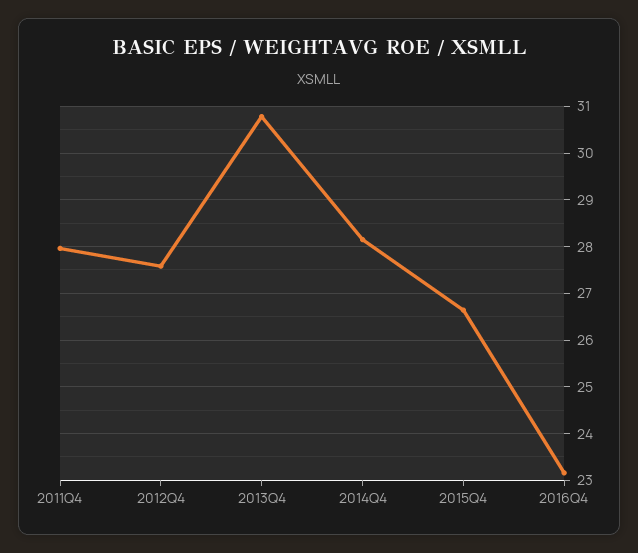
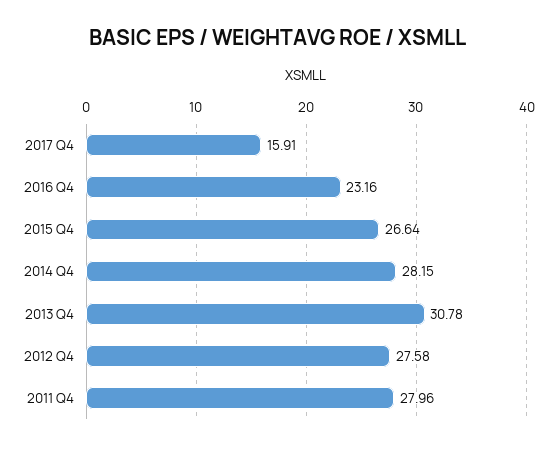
2017 Q4: none -> 15.91

